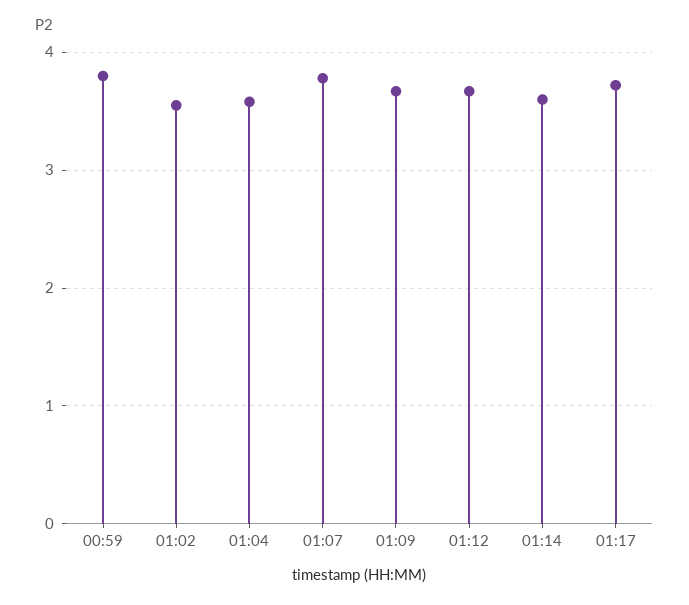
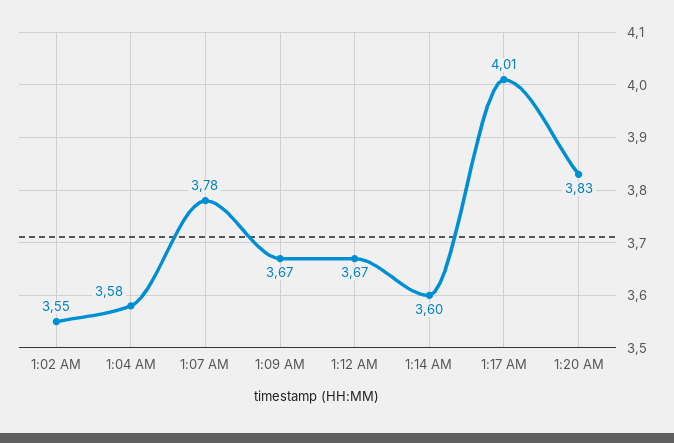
00:59: 3.8 -> none
01:17: 3.7 -> 4.01
1:20 AM: none -> 3.83

